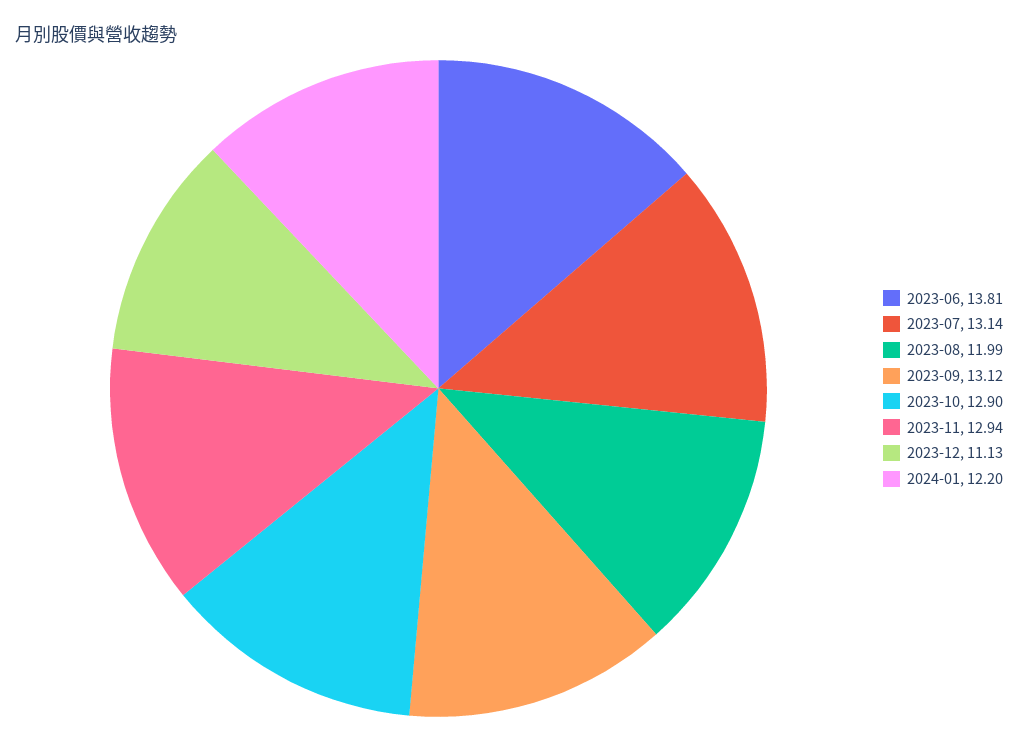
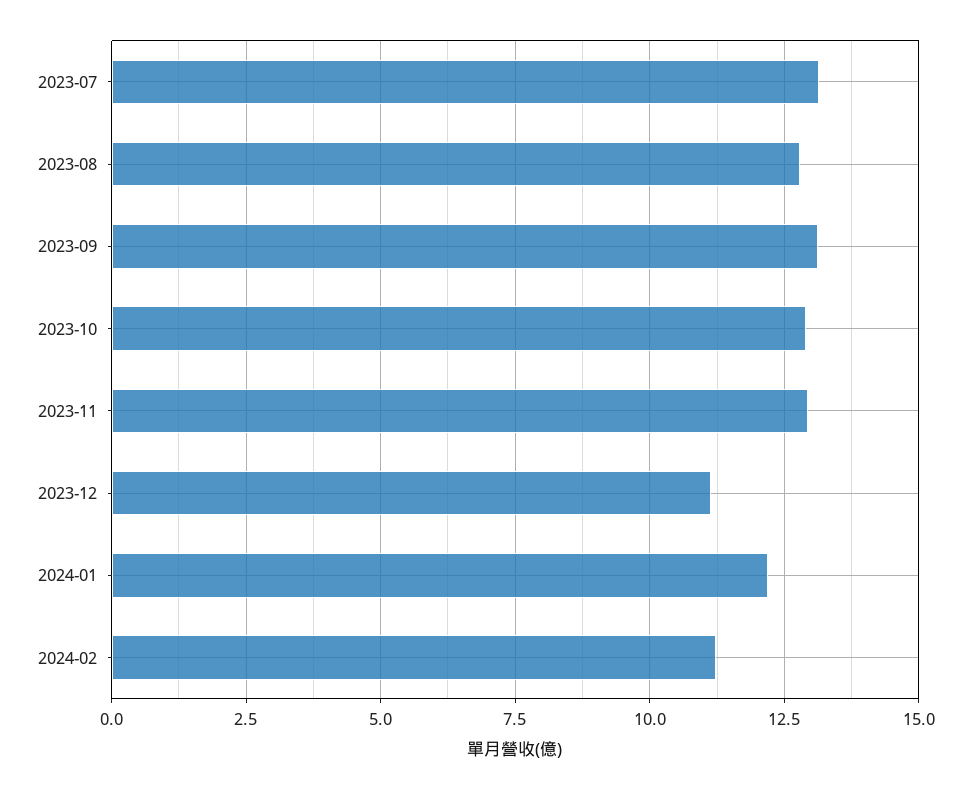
2023-06: 13.81 -> none
2023-08: 11.99 -> 12.75
2024-02: none -> 11.25

